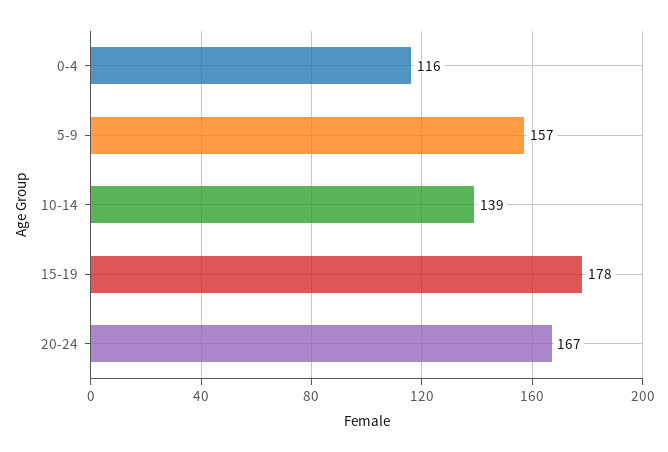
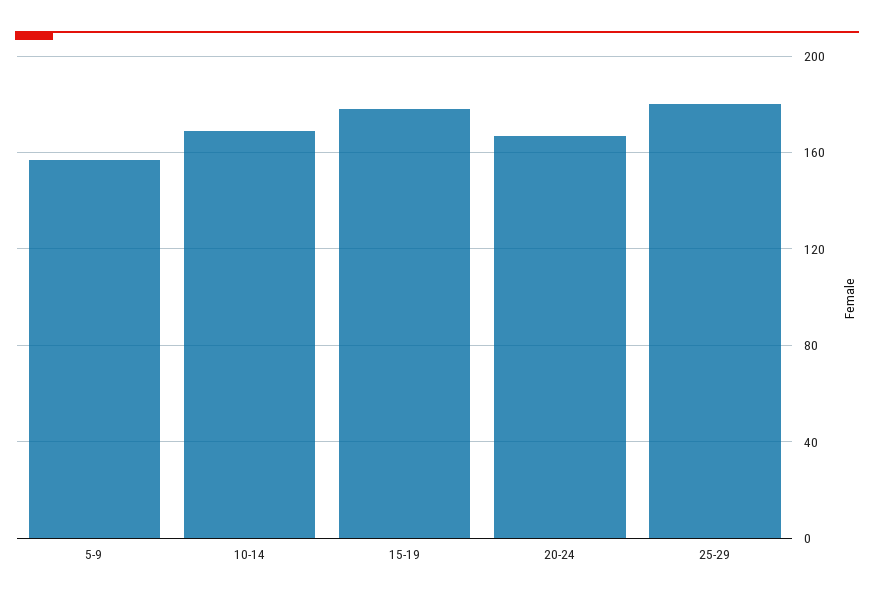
0-4: 116 -> none
10-14: 139 -> 170
25-29: none -> 180

